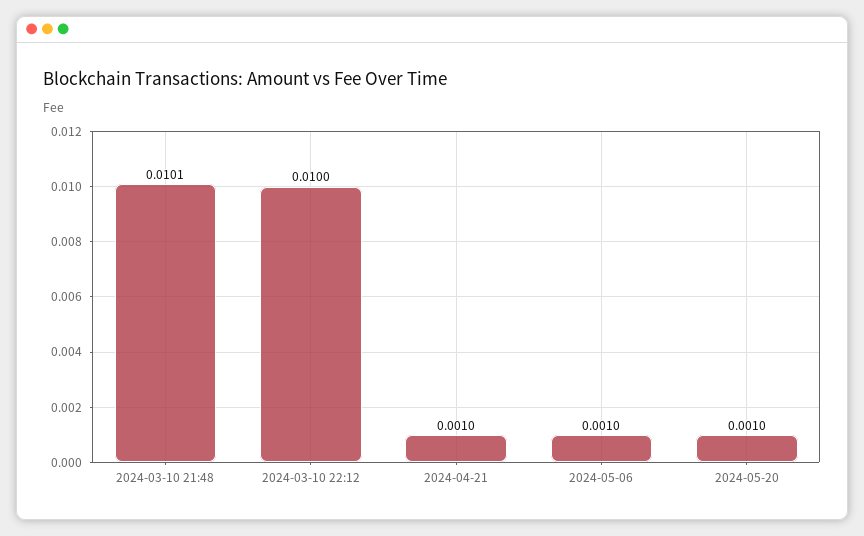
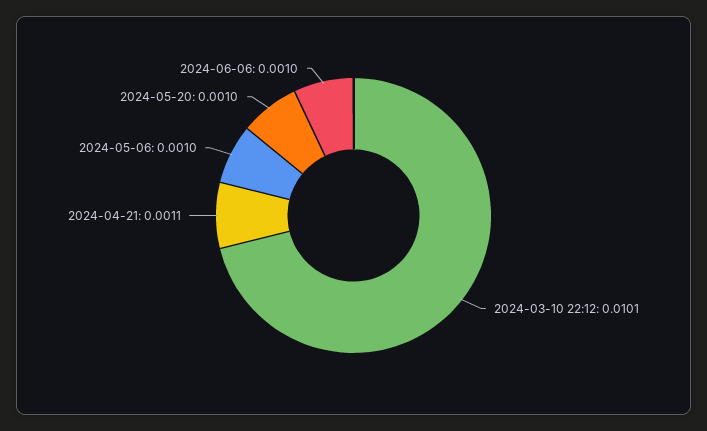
2024-03-10 21:48: 0.0101 -> none
2024-03-10 22:12: 0.01 -> 0.0101
2024-04-21: 0.001 -> 0.0011
2024-06-06: none -> 0.001

